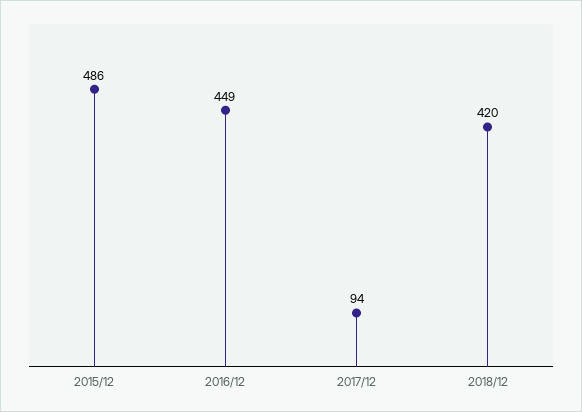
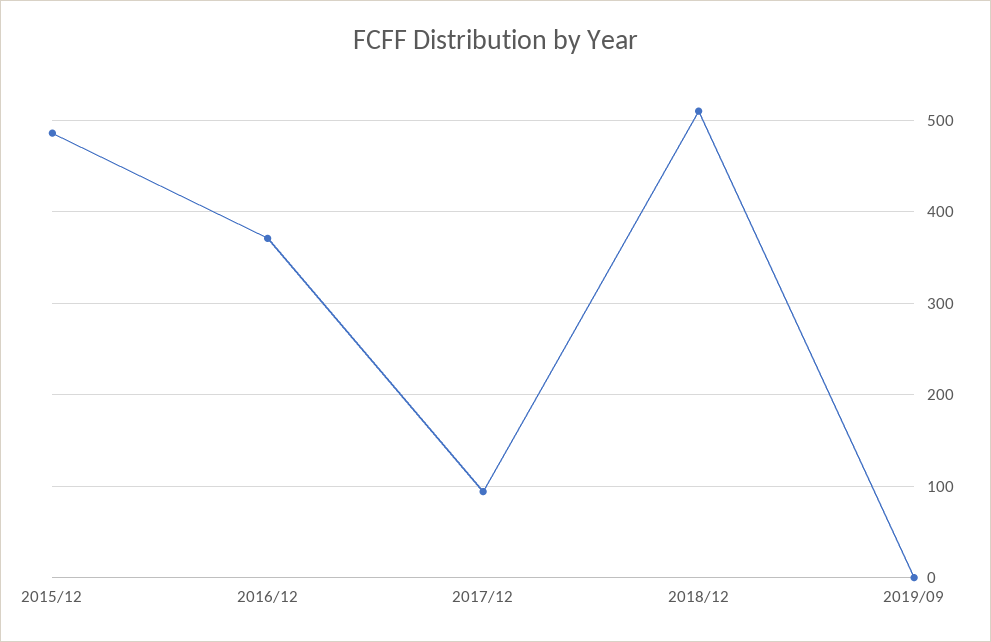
2016/12: 449 -> 370
2018/12: 420 -> 510
2019/09: none -> 0

